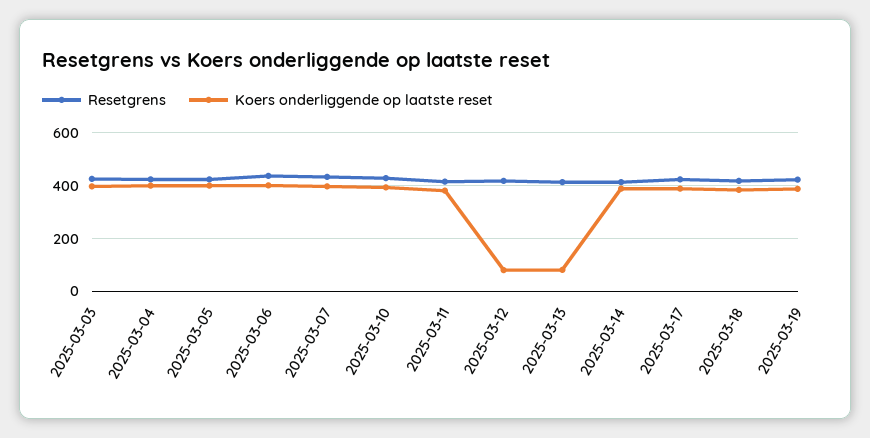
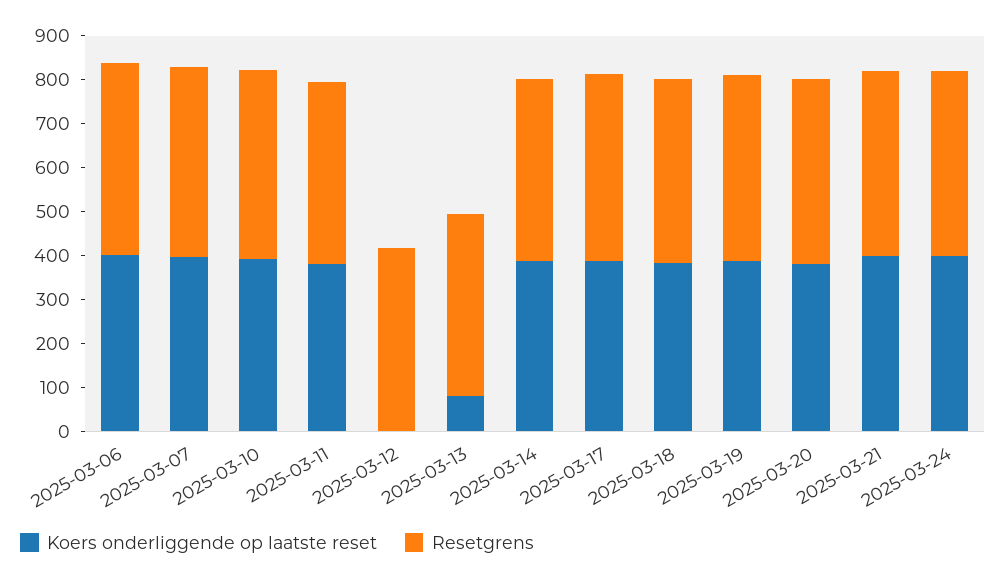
Resetgrens, 2025-03-03: 425 -> none
Koers onderliggende op laatste reset, 2025-03-03: 400 -> none
Resetgrens, 2025-03-04: 425 -> none
Koers onderliggende op laatste reset, 2025-03-04: 400 -> none
Resetgrens, 2025-03-05: 425 -> none
Koers onderliggende op laatste reset, 2025-03-05: 400 -> none
Koers onderliggende op laatste reset, 2025-03-12: 75 -> 0
Koers onderliggende op laatste reset, 2025-03-20: none -> 380
Resetgrens, 2025-03-20: none -> 420
Koers onderliggende op laatste reset, 2025-03-21: none -> 400
Resetgrens, 2025-03-21: none -> 420
Koers onderliggende op laatste reset, 2025-03-24: none -> 400
Resetgrens, 2025-03-24: none -> 420

